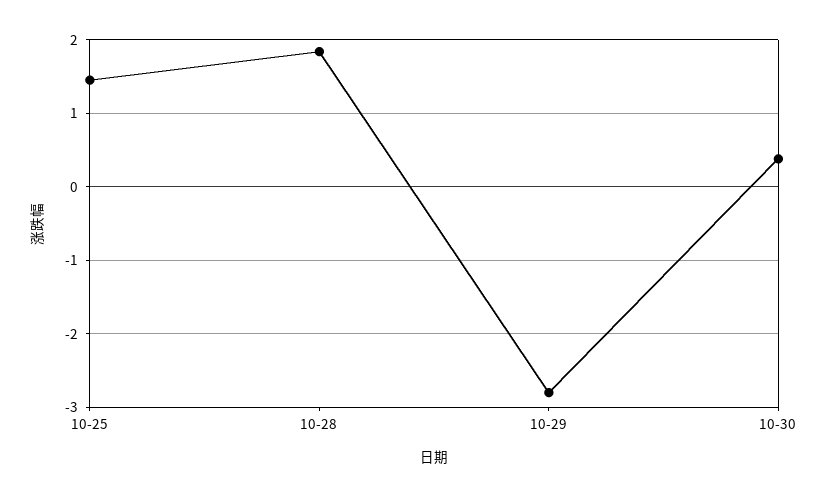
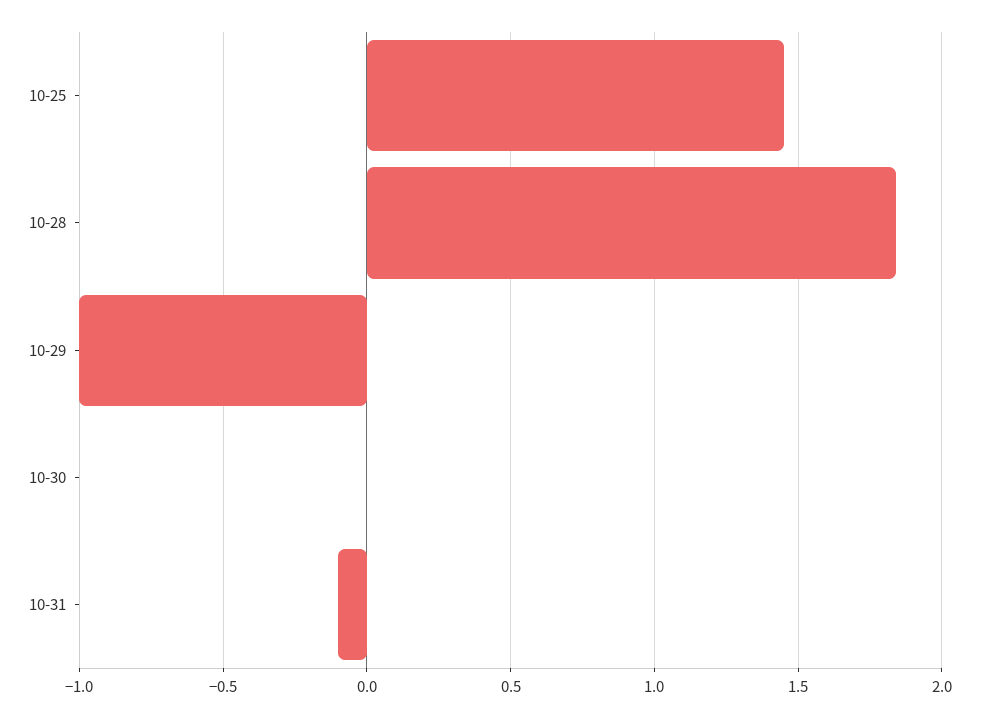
10-29: -2.8 -> -1
10-30: 0.4 -> 0
10-31: none -> -0.1

